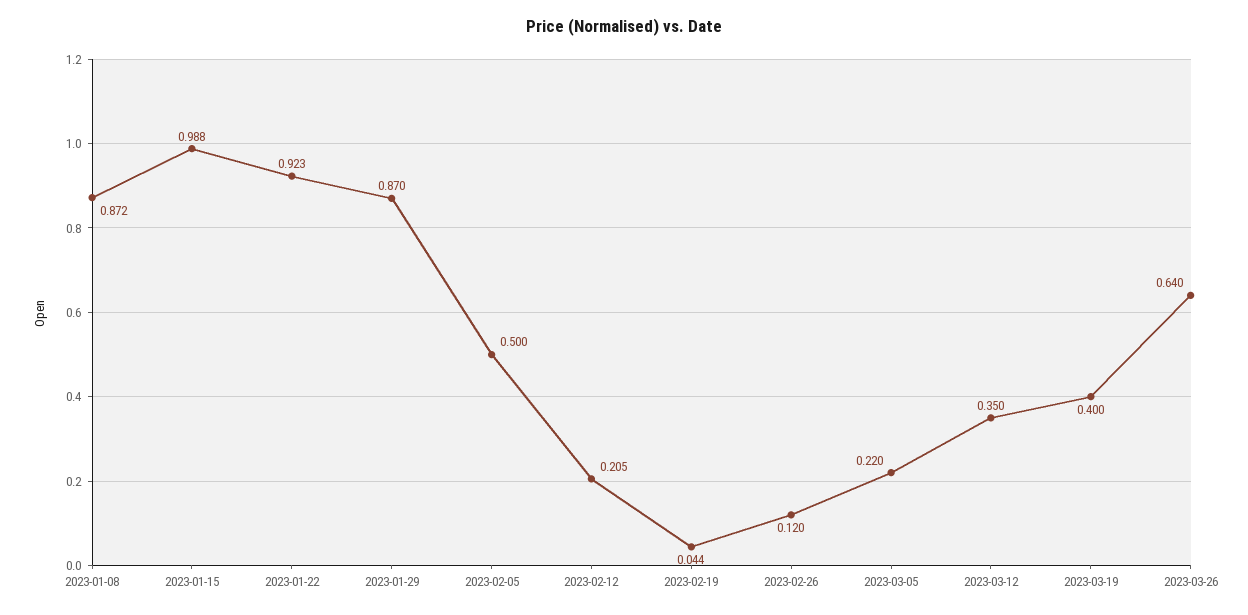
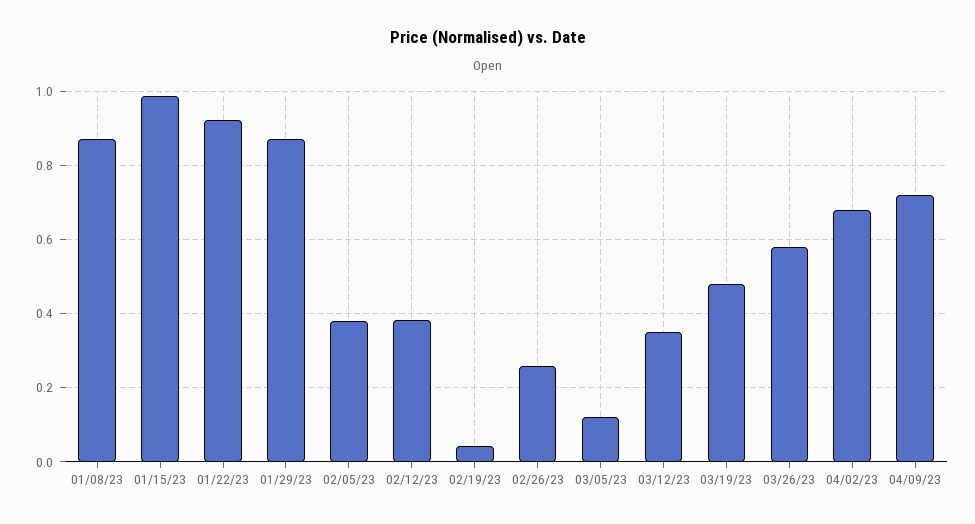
2023-02-05: 0.5 -> 0.38
2023-02-12: 0.205 -> 0.38
2023-02-26: 0.12 -> 0.26
2023-03-05: 0.22 -> 0.12
2023-03-19: 0.4 -> 0.48
2023-03-26: 0.64 -> 0.58
04/02/23: none -> 0.68
04/09/23: none -> 0.72

